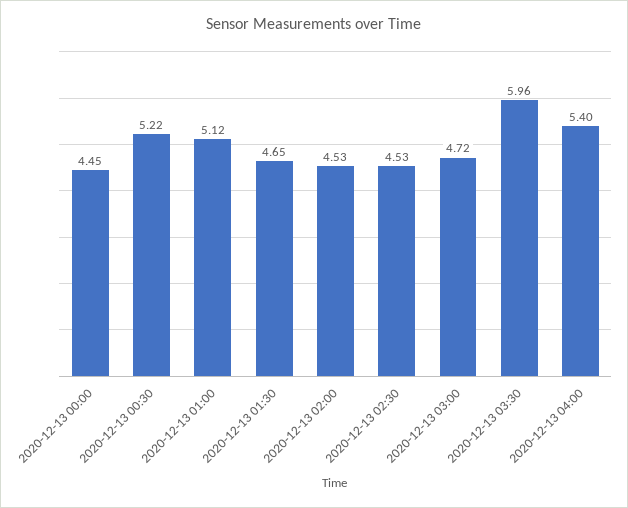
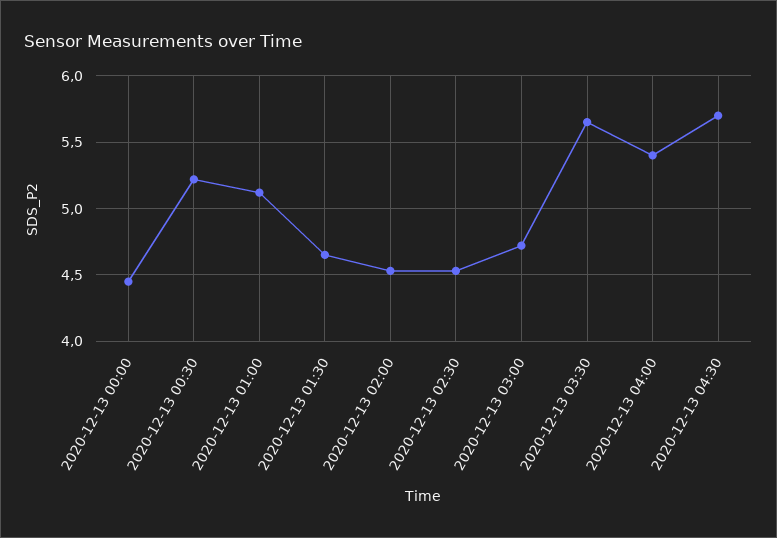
2020-12-13 03:30: 5.96 -> 5.65
2020-12-13 04:30: none -> 5.7

